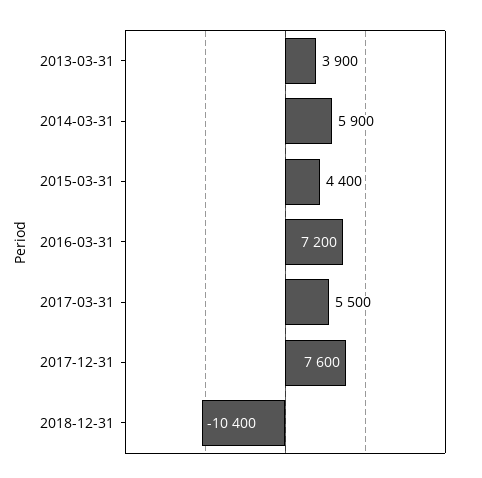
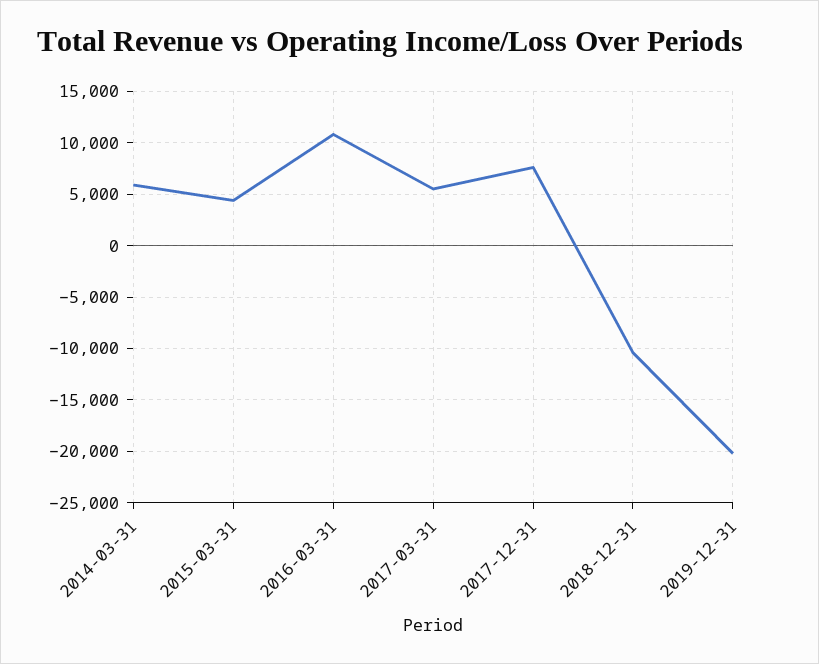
2013-03-31: 3900 -> none
2016-03-31: 7200 -> 11000
2019-12-31: none -> -20000

